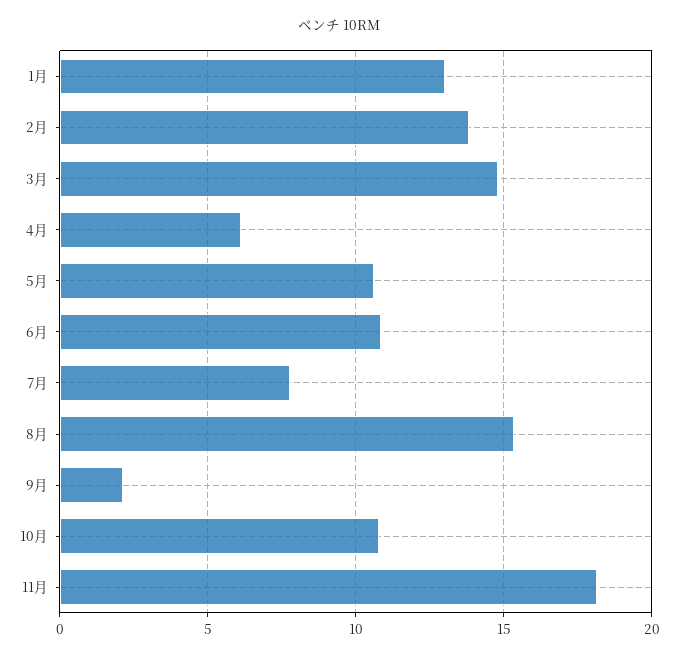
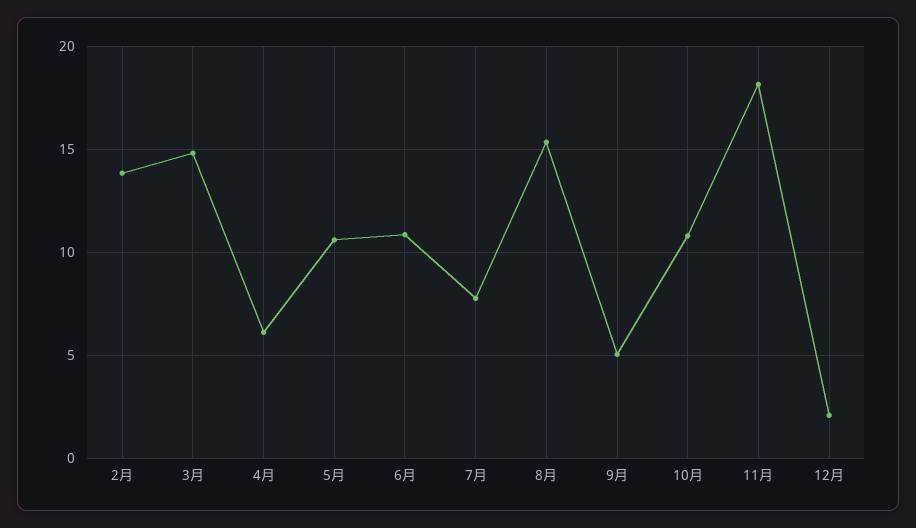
1月: 13 -> none
9月: 2 -> 5
12月: none -> 2

